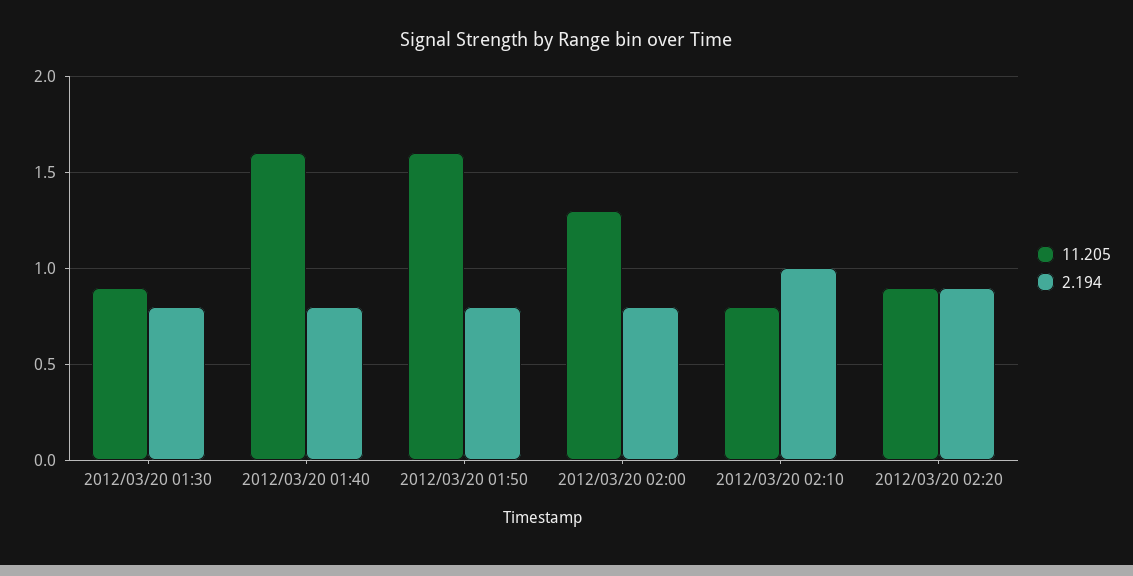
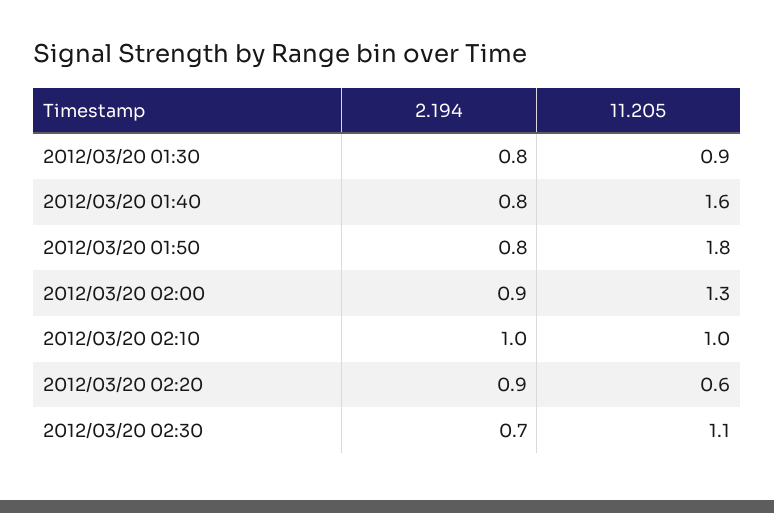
11.205, 2012/03/20 01:50: 1.6 -> 1.8
2.194, 2012/03/20 02:00: 0.8 -> 0.9
11.205, 2012/03/20 02:10: 0.8 -> 1
11.205, 2012/03/20 02:20: 0.9 -> 0.6
2.194, 2012/03/20 02:30: none -> 0.7
11.205, 2012/03/20 02:30: none -> 1.1

